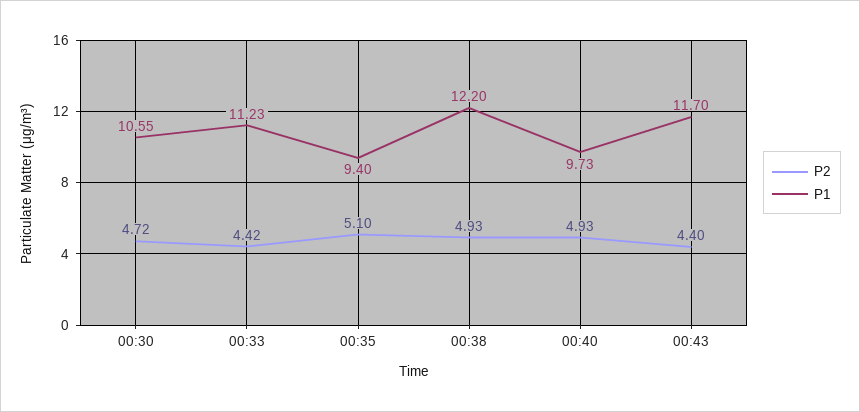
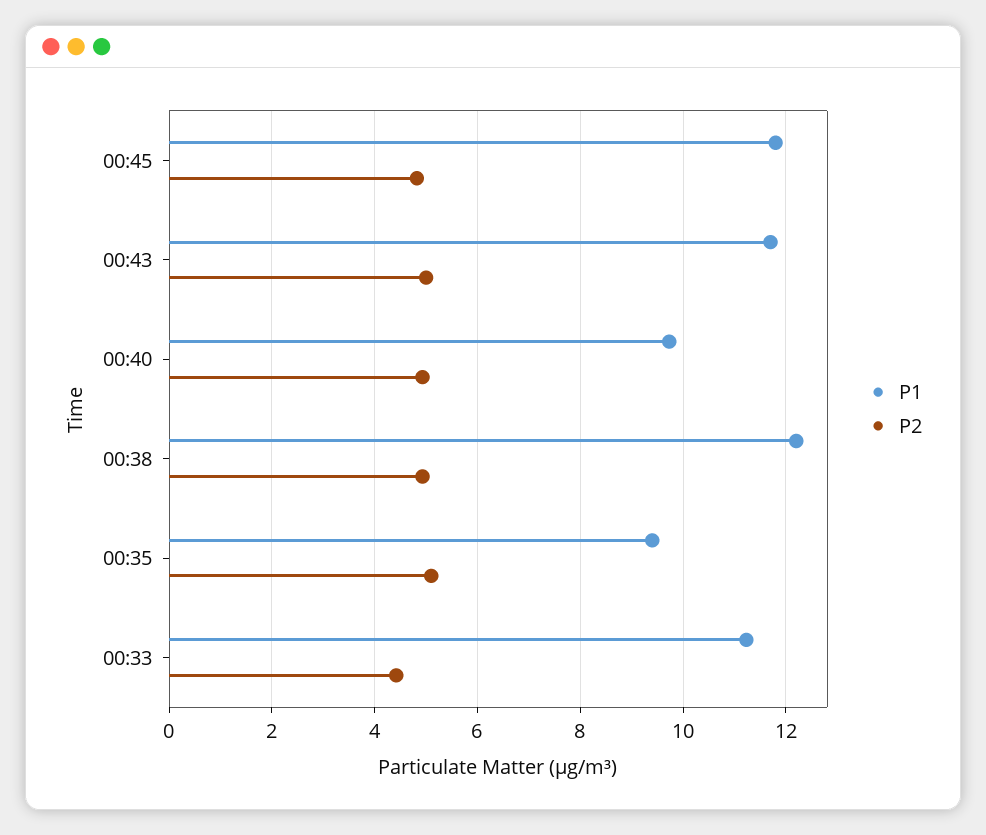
P2, 00:30: 4.72 -> none
P1, 00:30: 10.55 -> none
P2, 00:43: 4.4 -> 5
P1, 00:45: none -> 11.8
P2, 00:45: none -> 4.8

